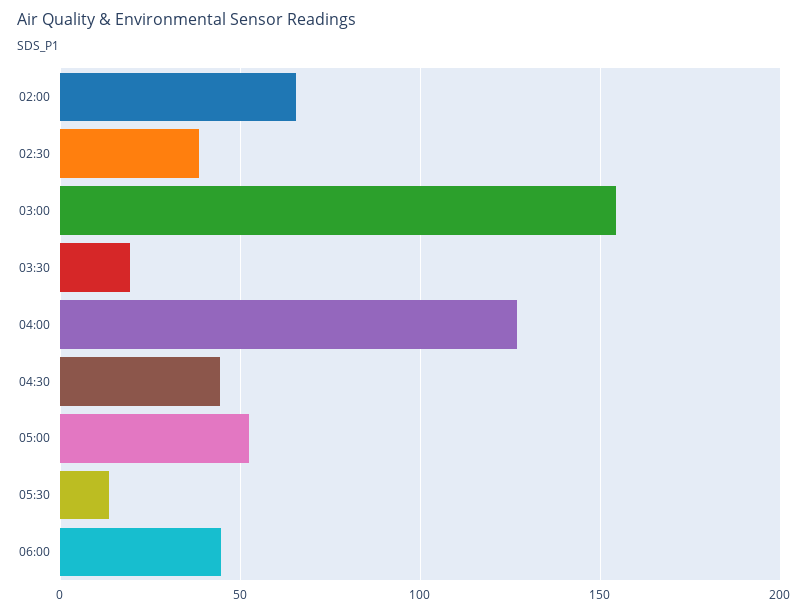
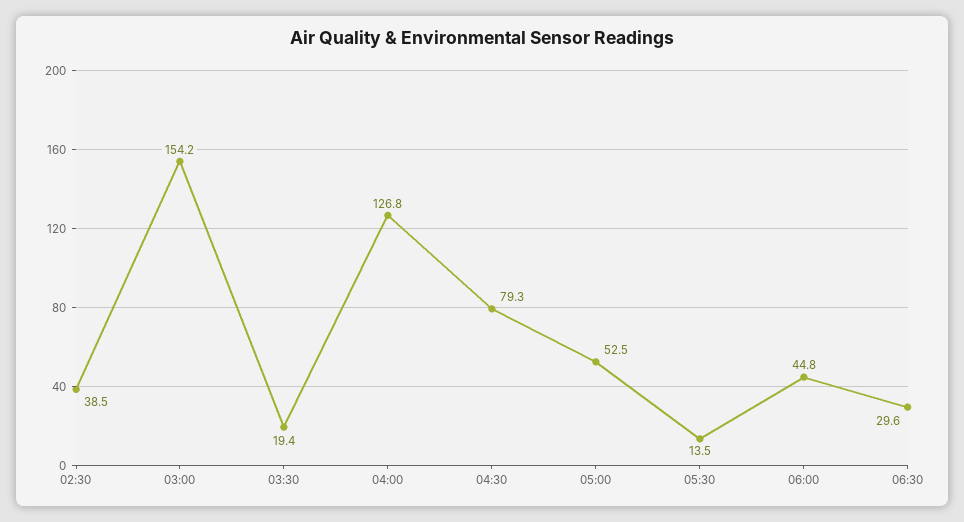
02:00: 65 -> none
04:30: 45 -> 79.3
06:30: none -> 29.6

